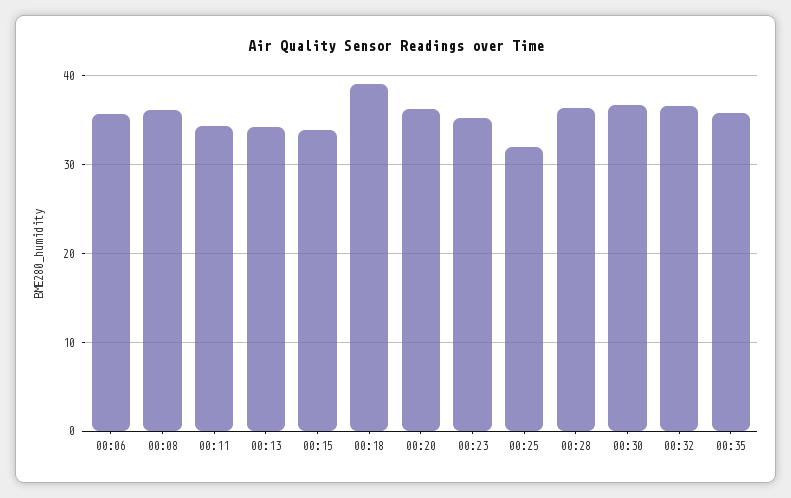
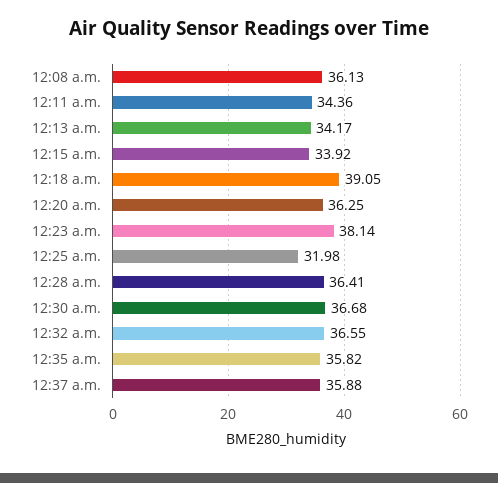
00:06: 36 -> none
00:23: 35 -> 38.14
12:37 a.m.: none -> 35.88

